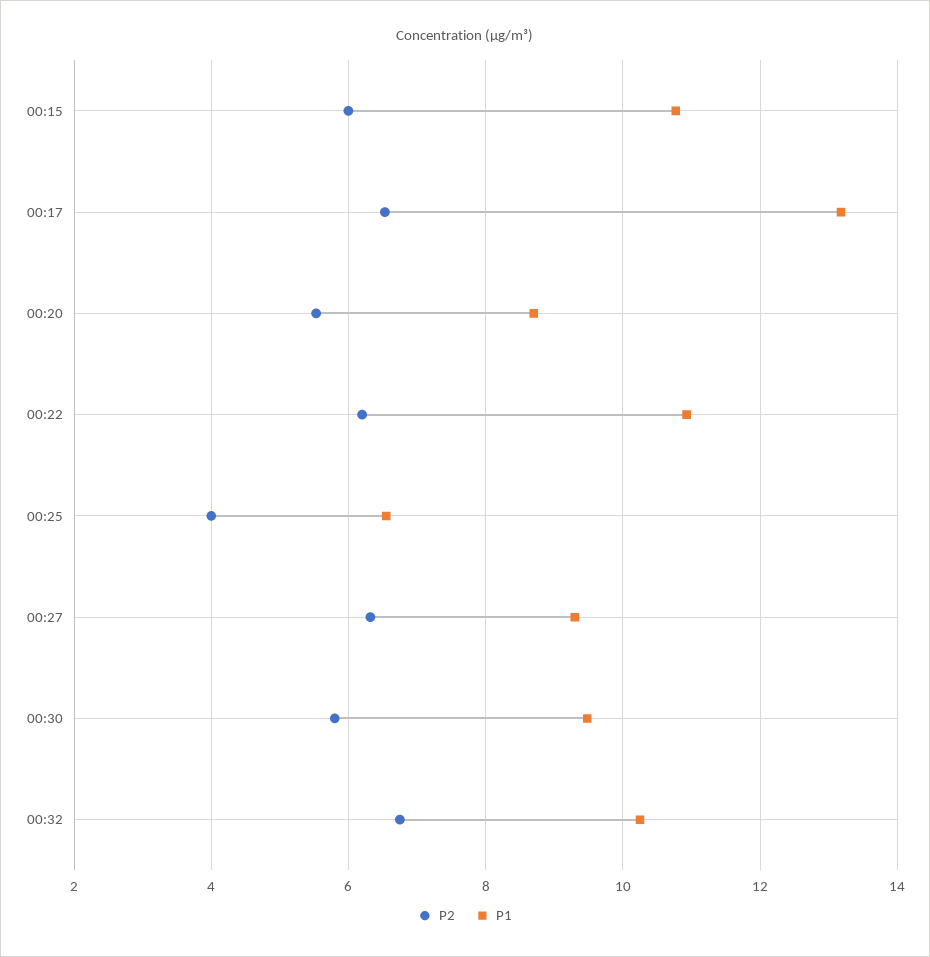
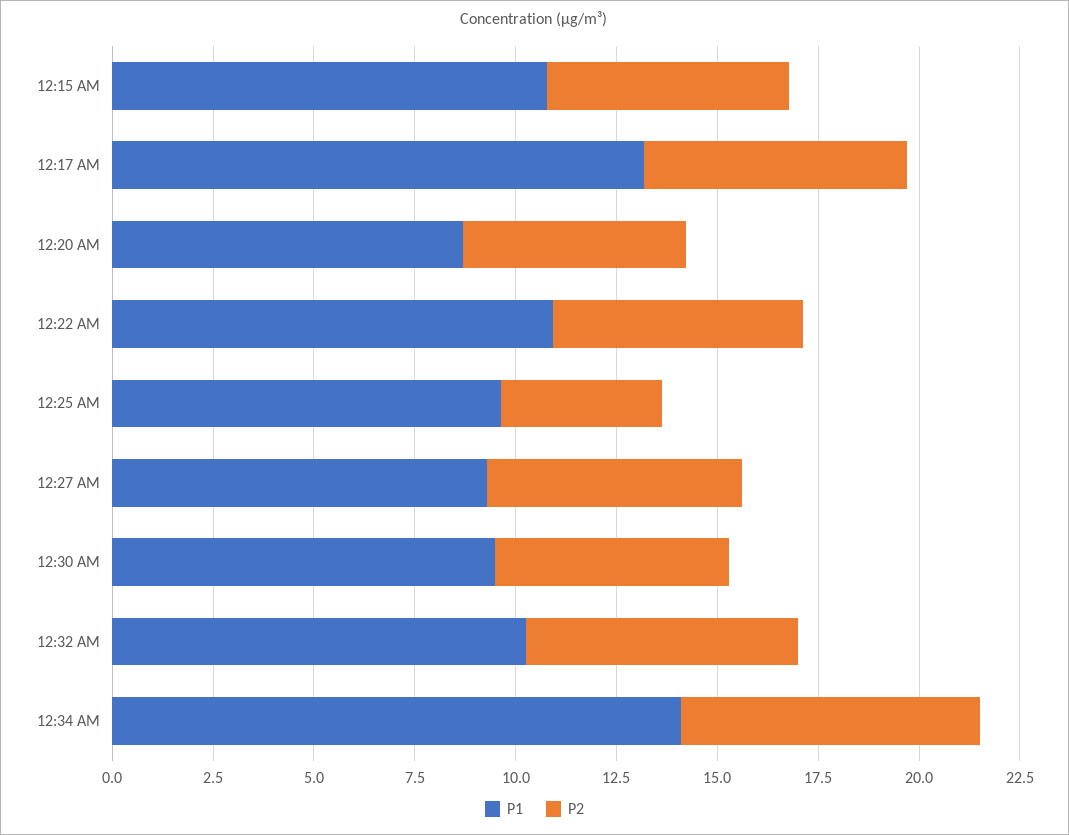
P1, 00:25: 6.6 -> 9.5
P1, 12:34 AM: none -> 14
P2, 12:34 AM: none -> 7.5

